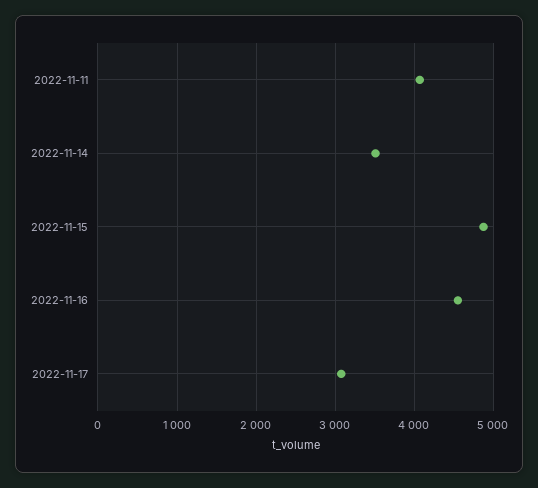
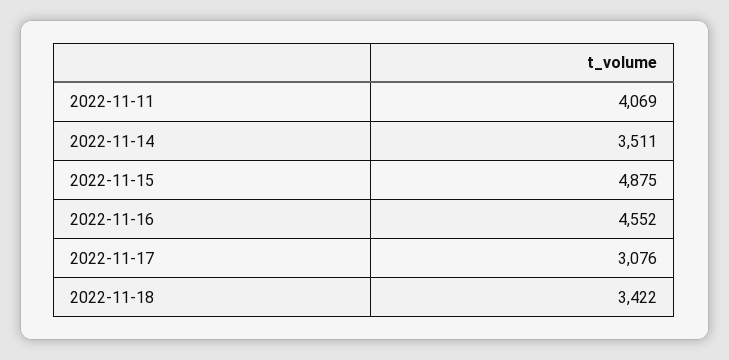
2022-11-18: none -> 3422

